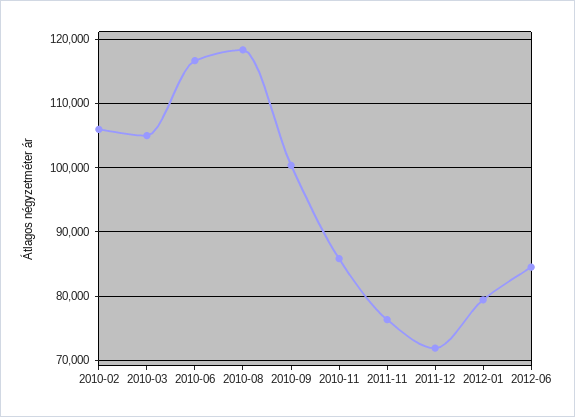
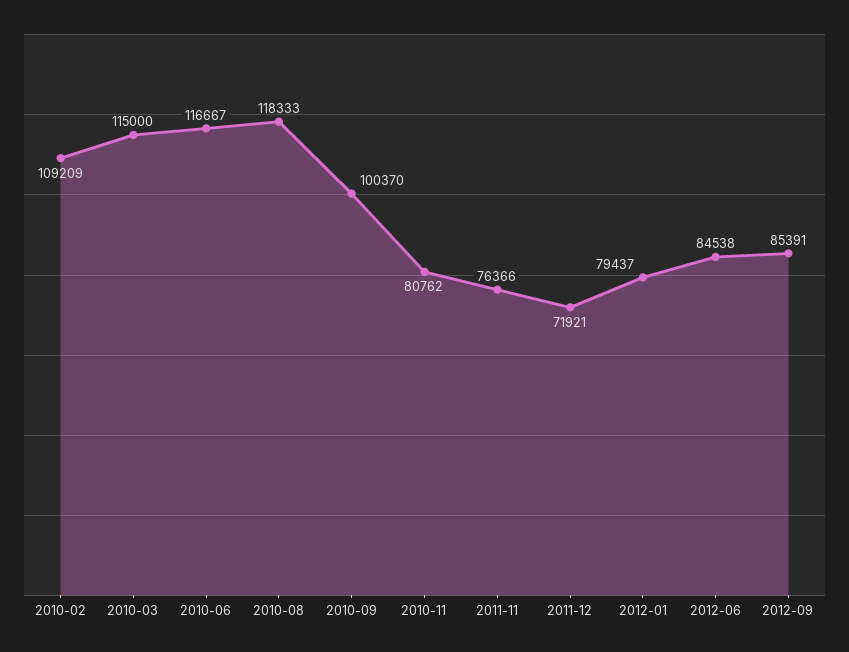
2010-02: 106000 -> 109209
2010-03: 105000 -> 115000
2010-11: 86000 -> 80762
2012-09: none -> 85391

